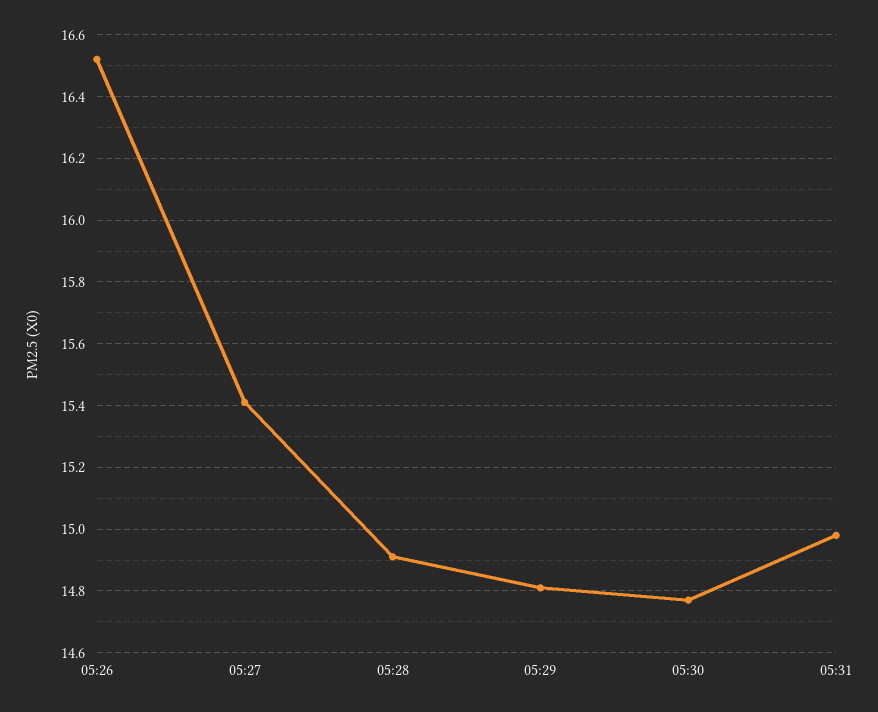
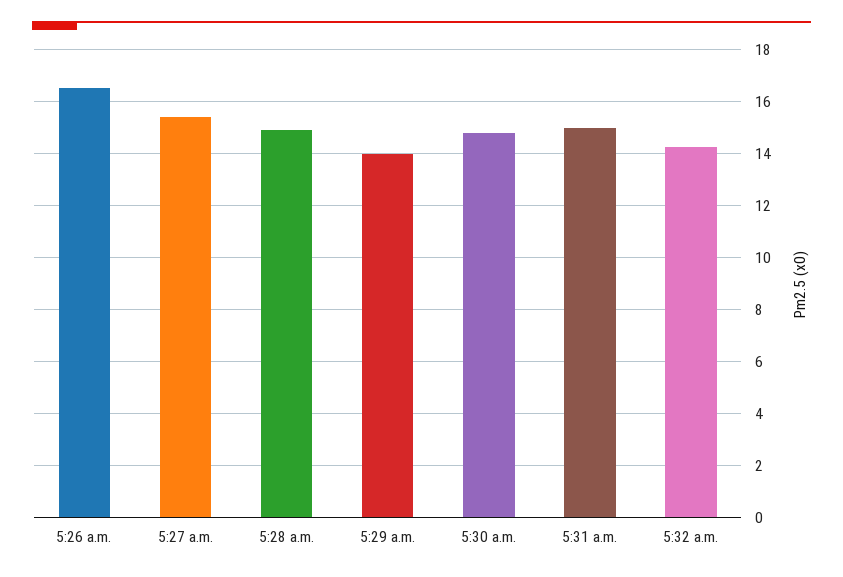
05:29: 14.8 -> 14
5:32 a.m.: none -> 14.25

